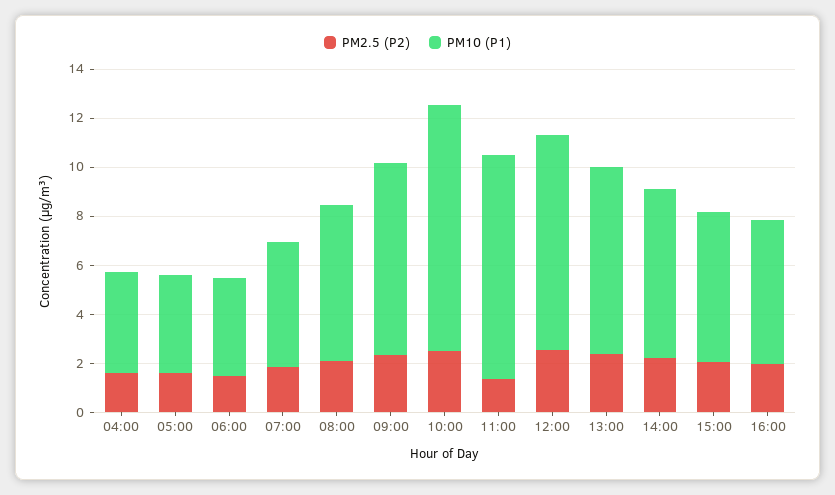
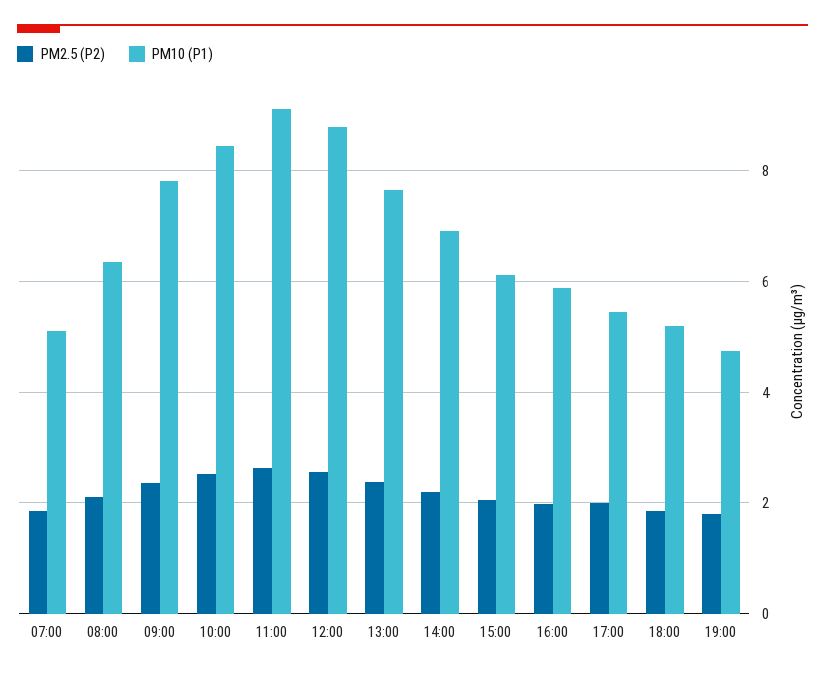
PM2.5 (P2), 04:00: 1.5 -> none
PM10 (P1), 04:00: 4 -> none
PM2.5 (P2), 05:00: 1.5 -> none
PM10 (P1), 05:00: 4 -> none
PM2.5 (P2), 06:00: 1.5 -> none
PM10 (P1), 06:00: 4 -> none
PM10 (P1), 10:00: 10 -> 8.4
PM2.5 (P2), 11:00: 1.5 -> 2.6
PM2.5 (P2), 17:00: none -> 2
PM10 (P1), 17:00: none -> 5.4
PM2.5 (P2), 18:00: none -> 1.8
PM10 (P1), 18:00: none -> 5.2
PM2.5 (P2), 19:00: none -> 1.8
PM10 (P1), 19:00: none -> 4.8

